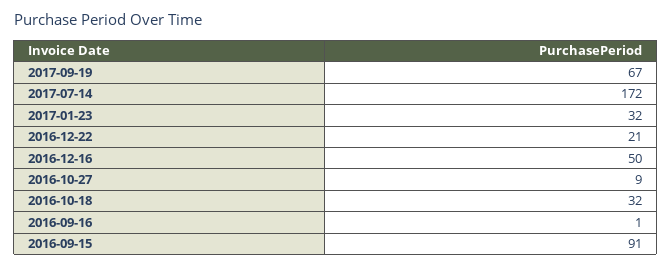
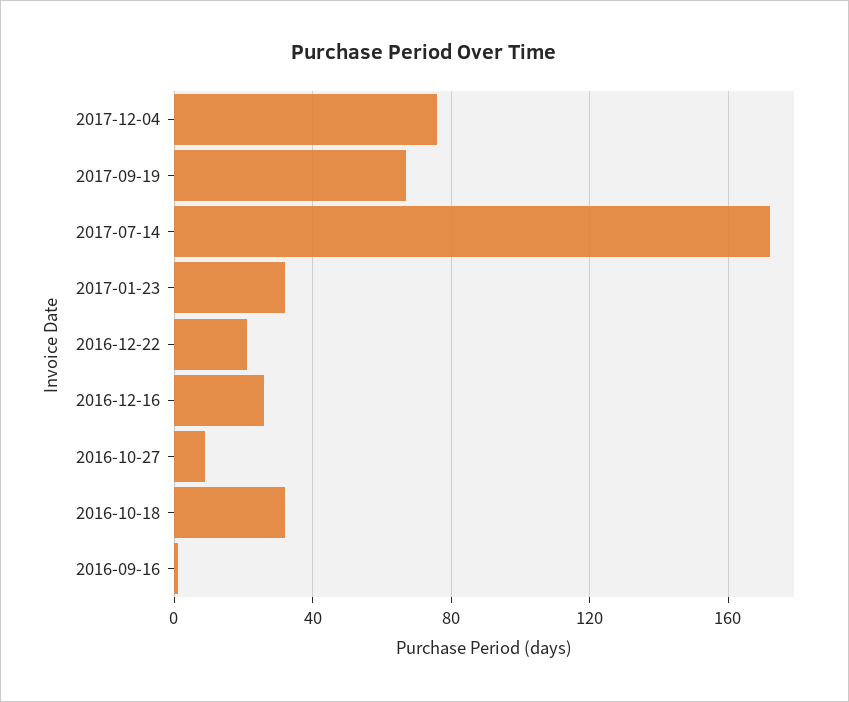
2016-12-16: 50 -> 25
2016-09-15: 91 -> none
2017-12-04: none -> 75

